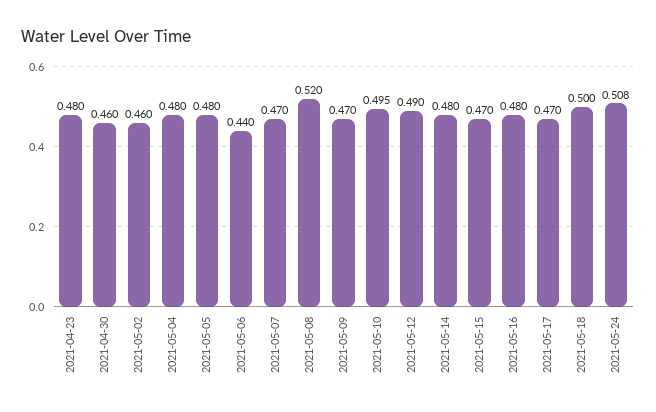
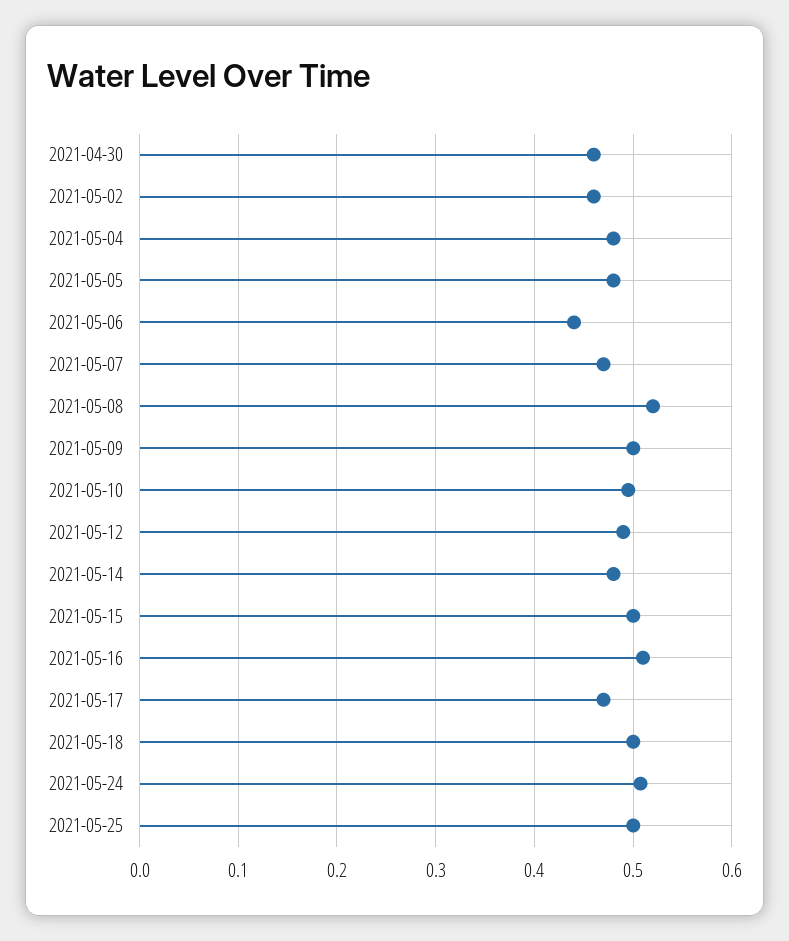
2021-04-23: 0.48 -> none
2021-05-09: 0.47 -> 0.5
2021-05-15: 0.47 -> 0.5
2021-05-16: 0.48 -> 0.51
2021-05-25: none -> 0.5

